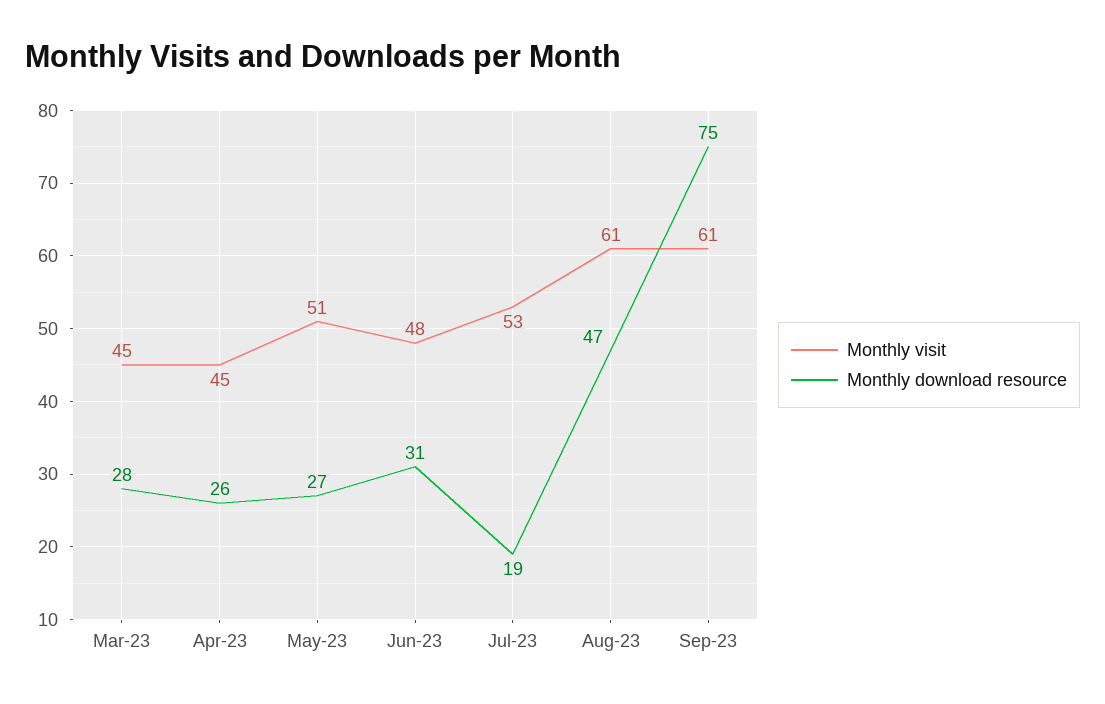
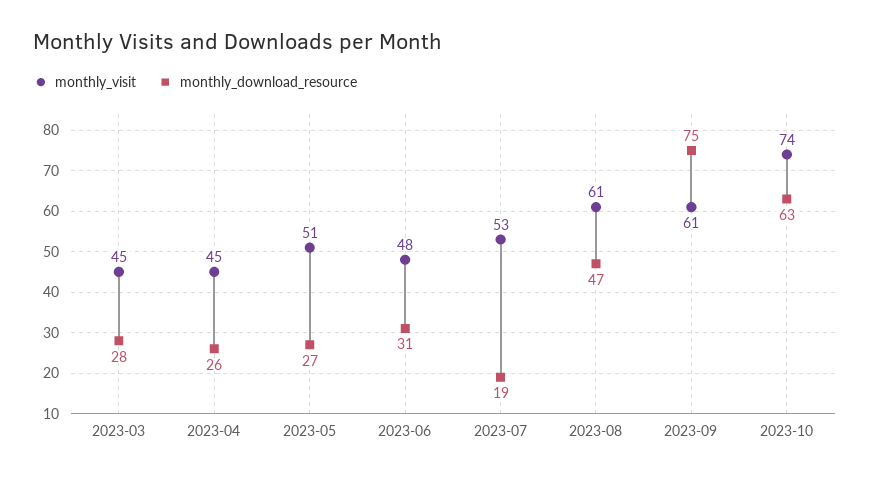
Monthly visit, 2023-10: none -> 74
Monthly download resource, 2023-10: none -> 63

